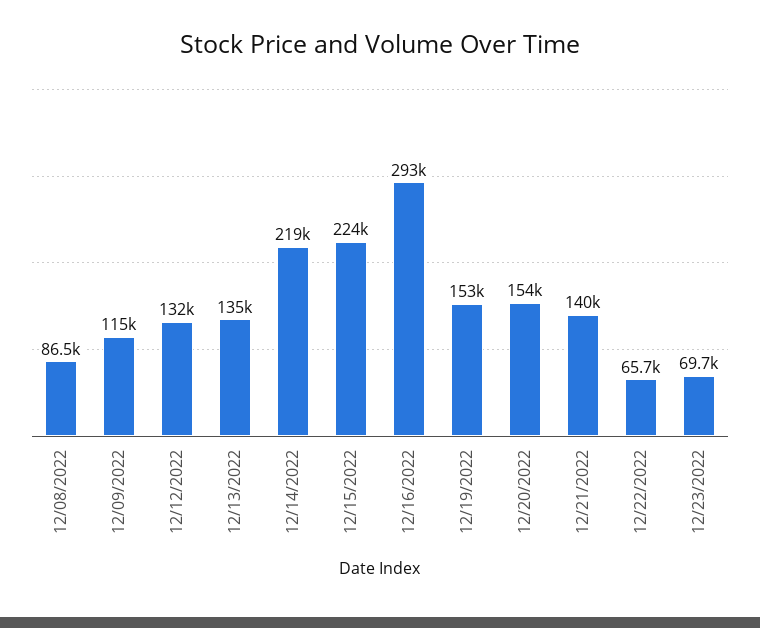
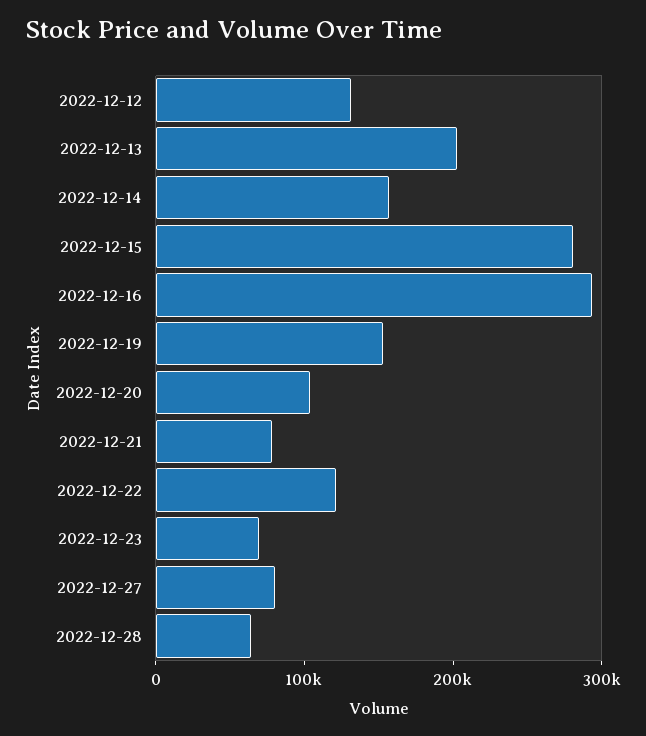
12/08/2022: 86500 -> none
12/09/2022: 115000 -> none
12/13/2022: 135000 -> 200000
12/14/2022: 219000 -> 160000
12/15/2022: 224000 -> 280000
12/20/2022: 154000 -> 100000
12/21/2022: 140000 -> 80000
12/22/2022: 65700 -> 120000
2022-12-27: none -> 80000
2022-12-28: none -> 60000

